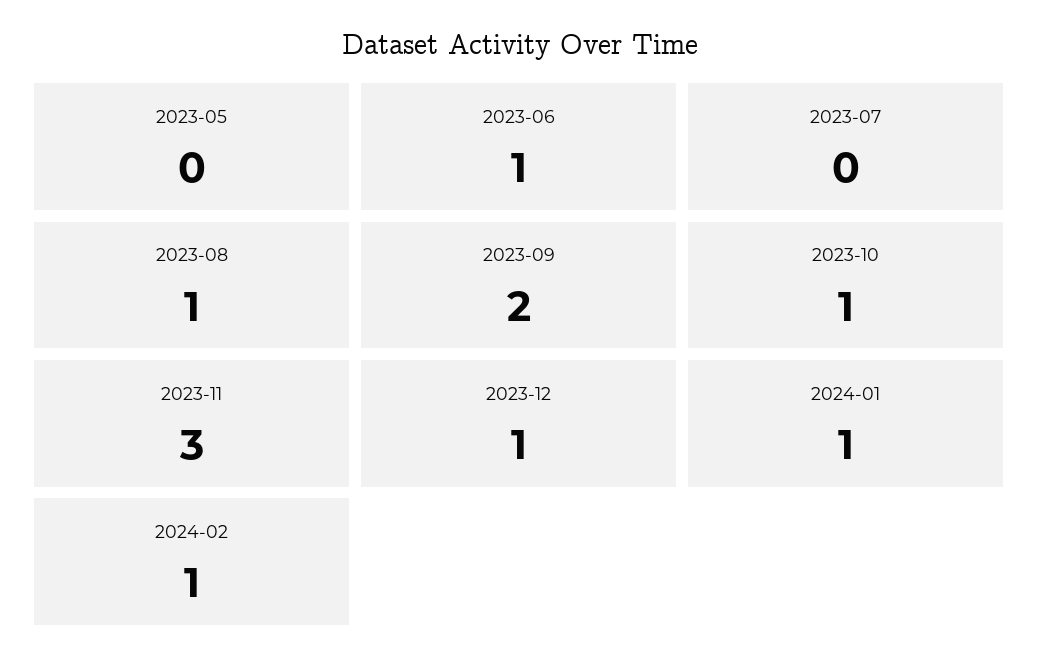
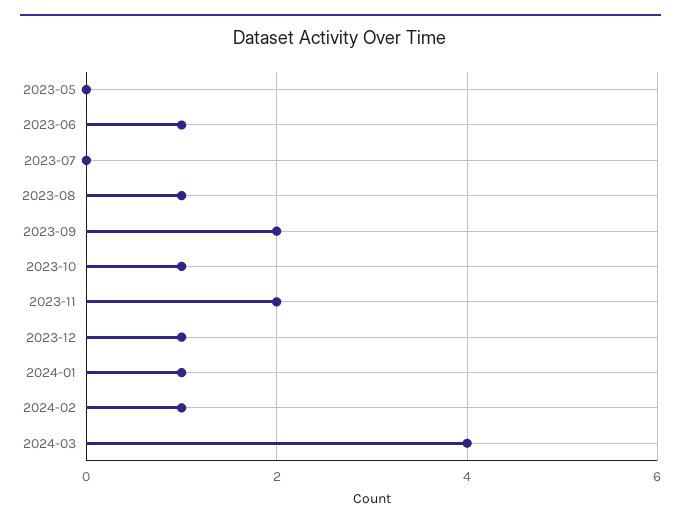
2023-11: 3 -> 2
2024-03: none -> 4

